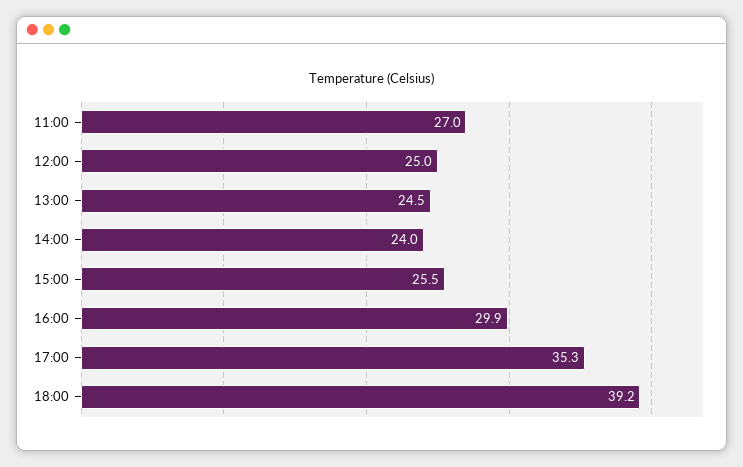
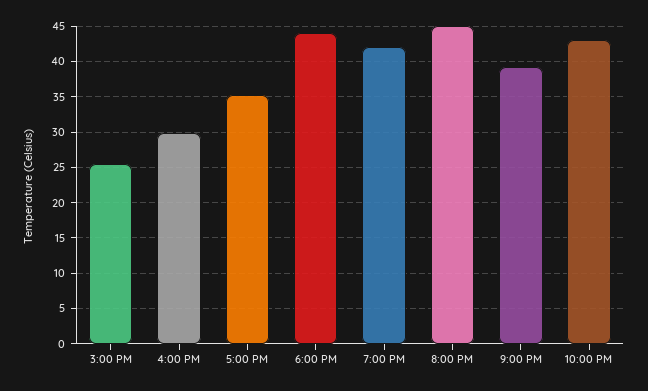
11:00: 27 -> none
12:00: 25 -> none
13:00: 24.5 -> none
14:00: 24 -> none
18:00: 39.2 -> 44
7:00 PM: none -> 42
8:00 PM: none -> 45
9:00 PM: none -> 39
10:00 PM: none -> 43

